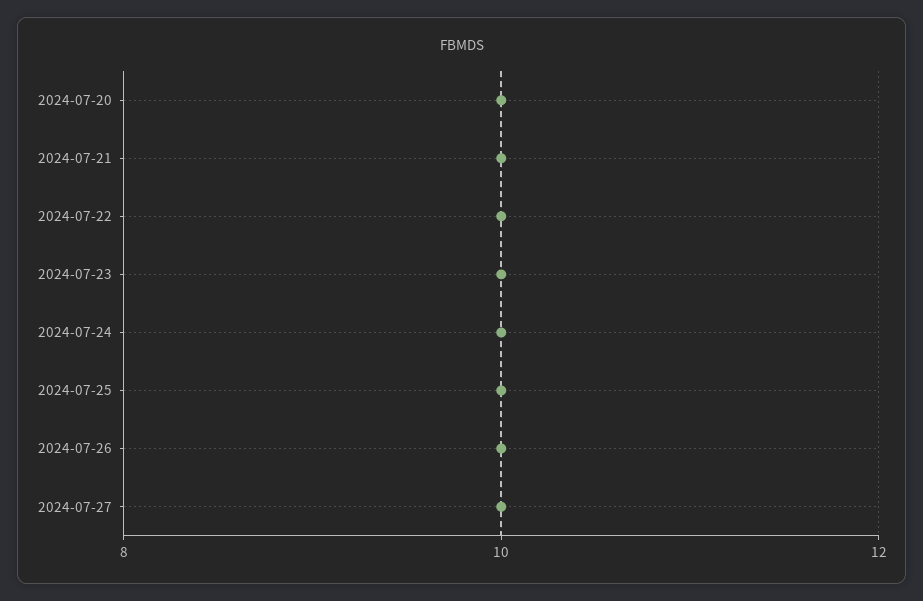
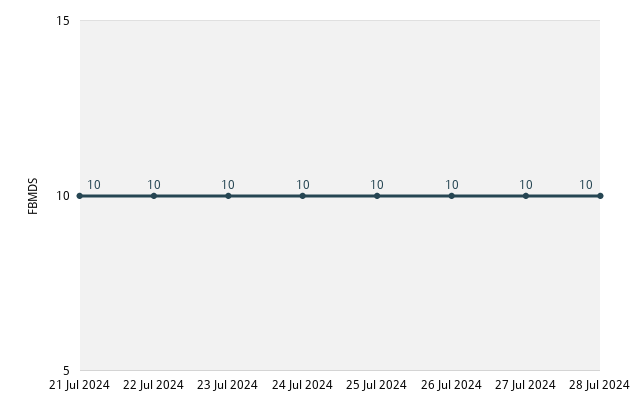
2024-07-20: 10 -> none
28 Jul 2024: none -> 10

